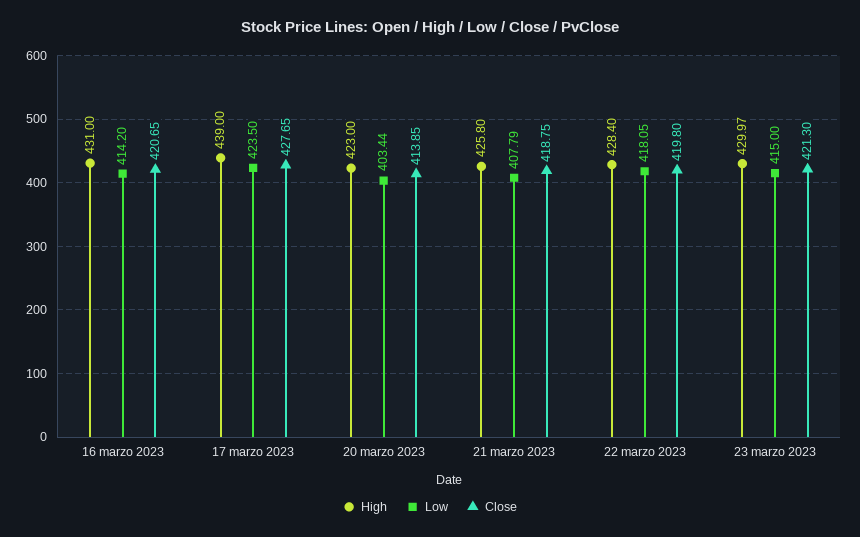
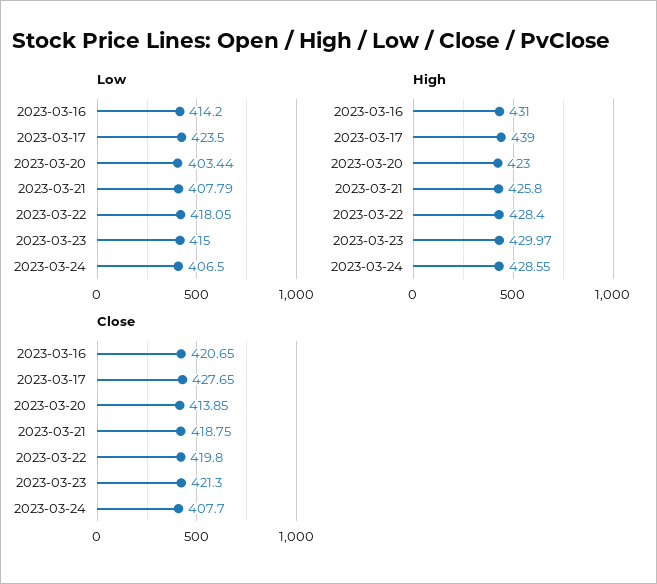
Low, 2023-03-24: none -> 406.5
High, 2023-03-24: none -> 428.55
Close, 2023-03-24: none -> 407.7

